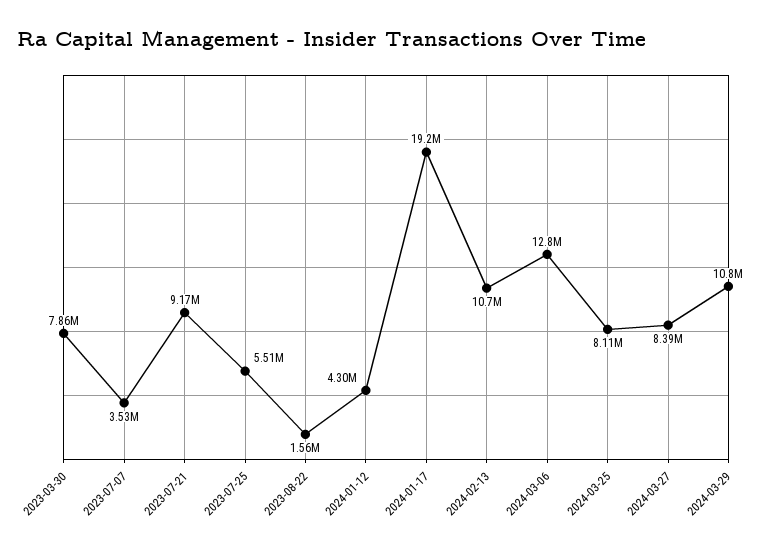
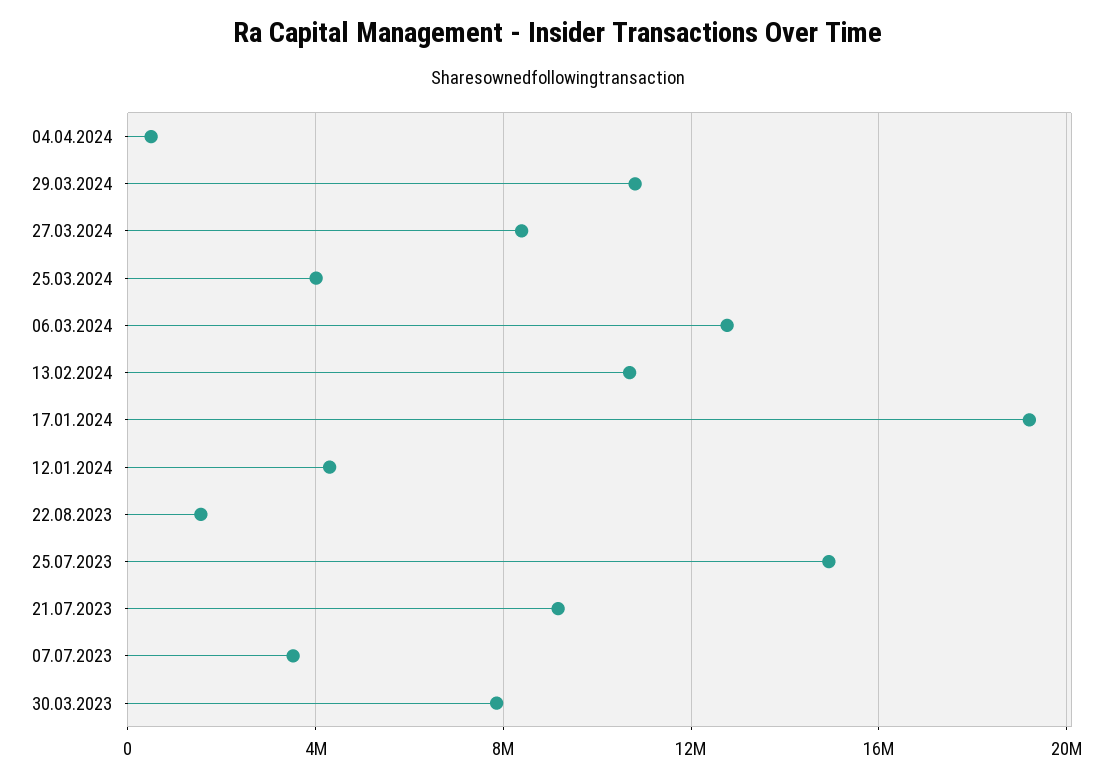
2023-07-25: 5510000 -> 15000000
2024-03-25: 8110000 -> 4000000
04.04.2024: none -> 500000

